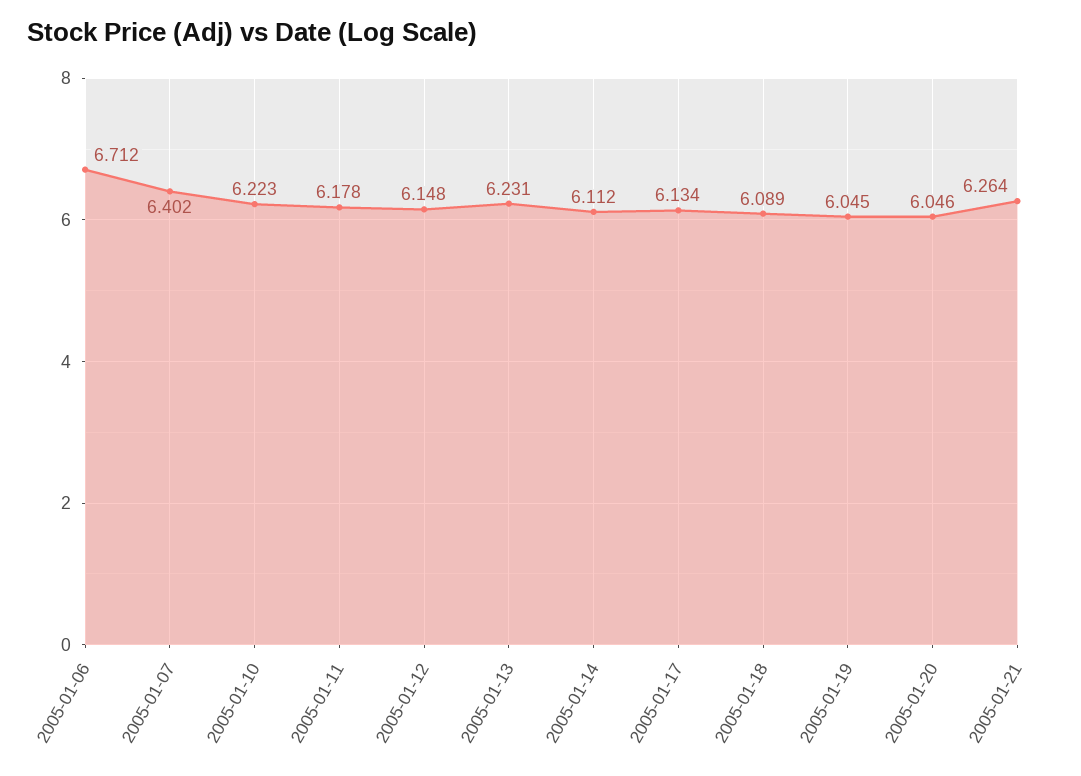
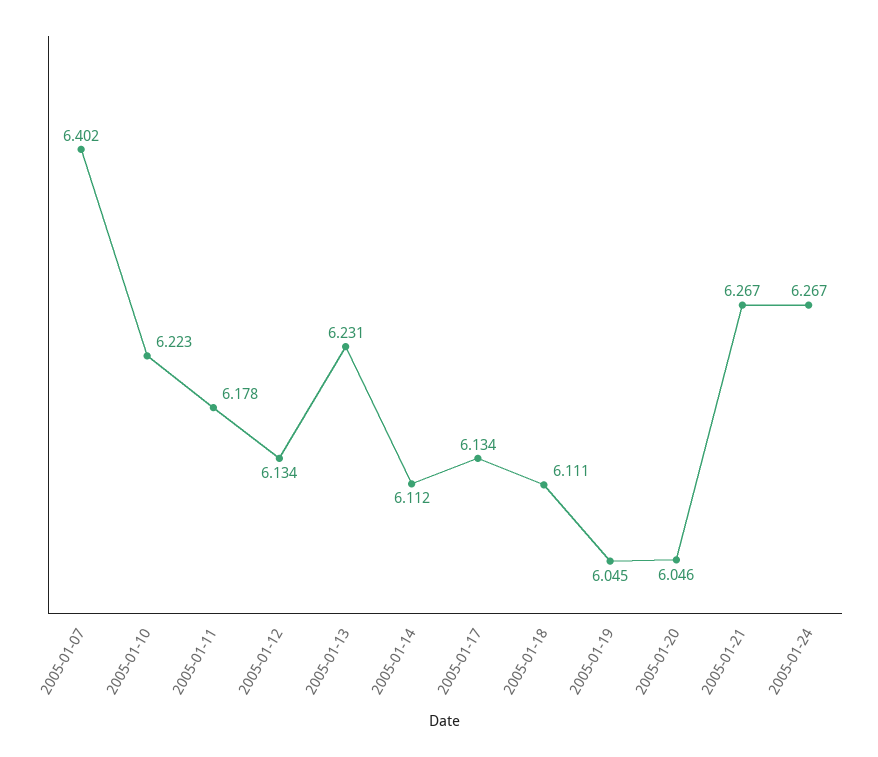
2005-01-06: 6.712 -> none
2005-01-12: 6.148 -> 6.134
2005-01-18: 6.089 -> 6.111
2005-01-21: 6.264 -> 6.267
2005-01-24: none -> 6.267

